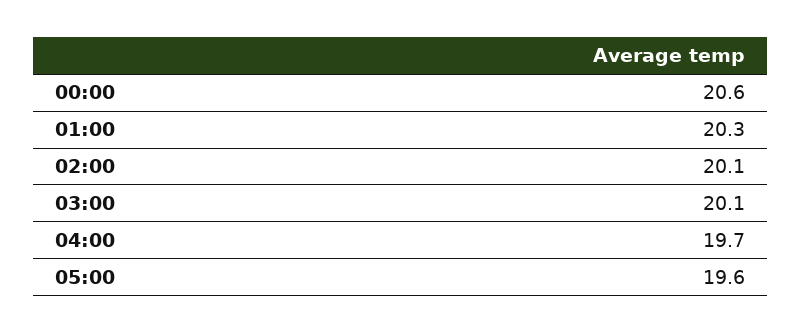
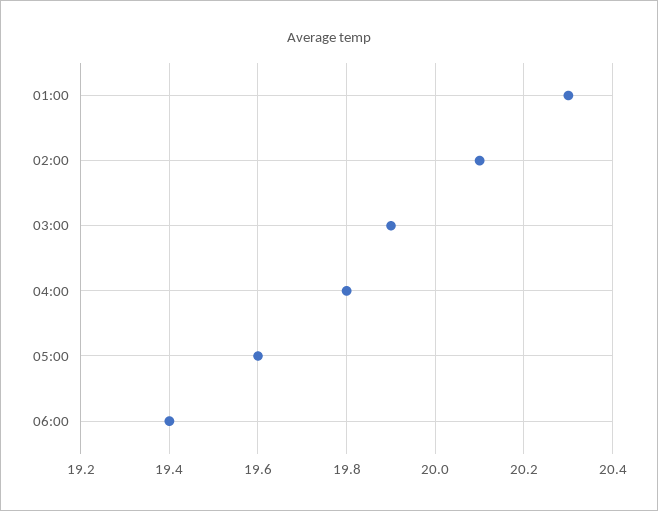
00:00: 20.6 -> none
03:00: 20.1 -> 19.9
04:00: 19.7 -> 19.8
06:00: none -> 19.4

